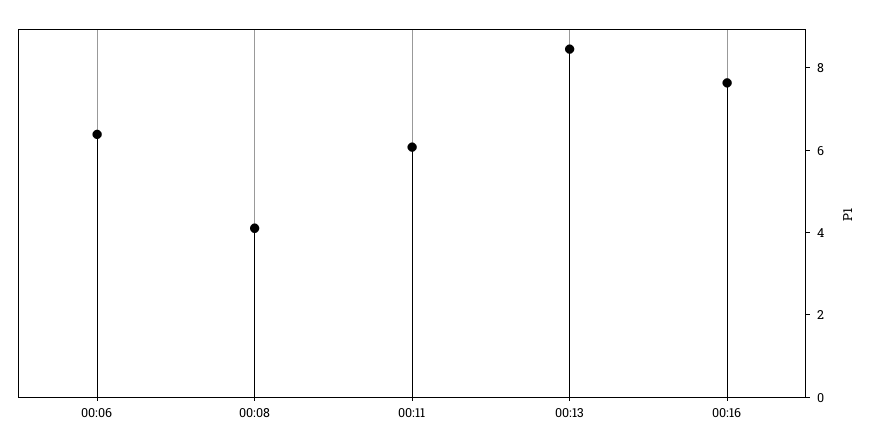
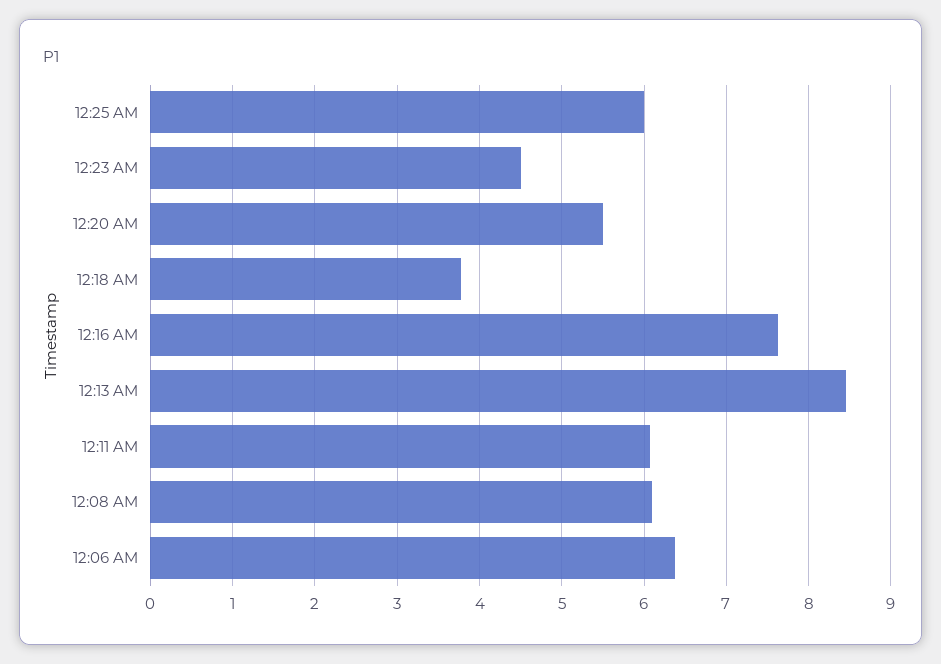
00:08: 4 -> 6.1
12:25 AM: none -> 6
12:23 AM: none -> 4.5
12:20 AM: none -> 5.5
12:18 AM: none -> 3.8

